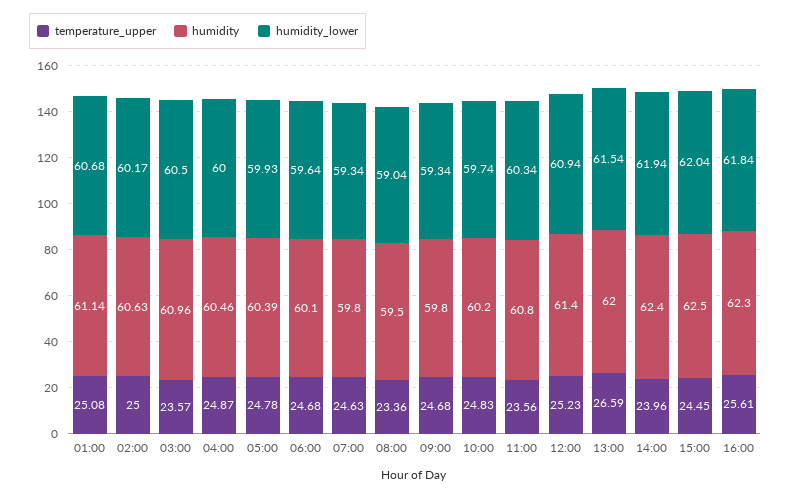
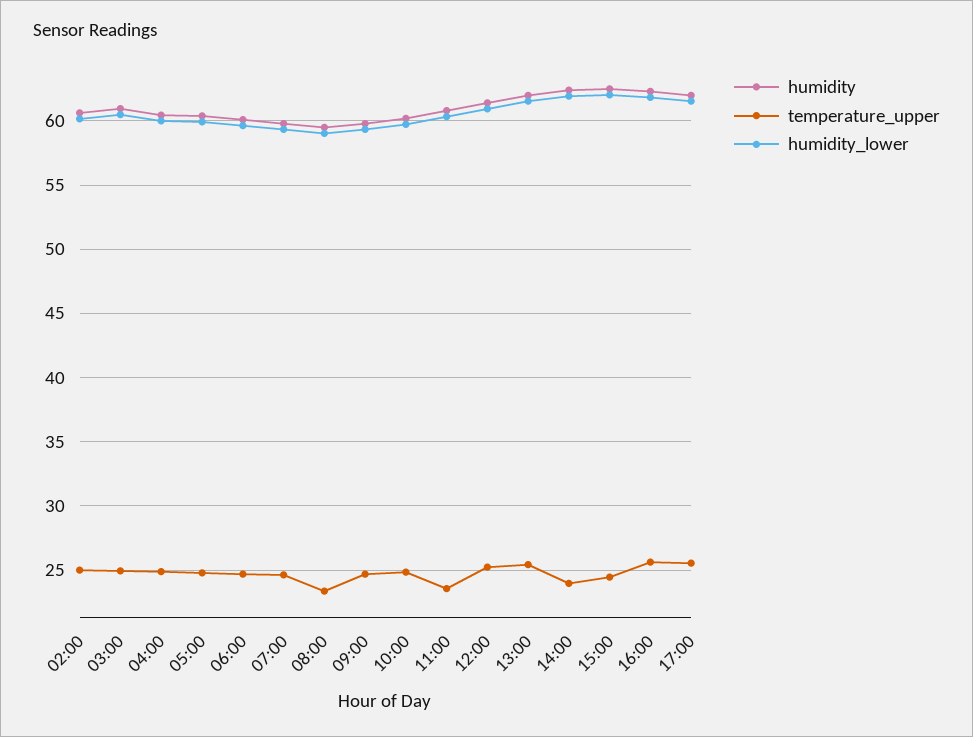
temperature_upper, 01:00: 25.08 -> none
humidity, 01:00: 61.14 -> none
humidity_lower, 01:00: 60.68 -> none
temperature_upper, 03:00: 23.57 -> 25
temperature_upper, 13:00: 26.59 -> 25.5
humidity, 17:00: none -> 62
temperature_upper, 17:00: none -> 25.5
humidity_lower, 17:00: none -> 61.5

